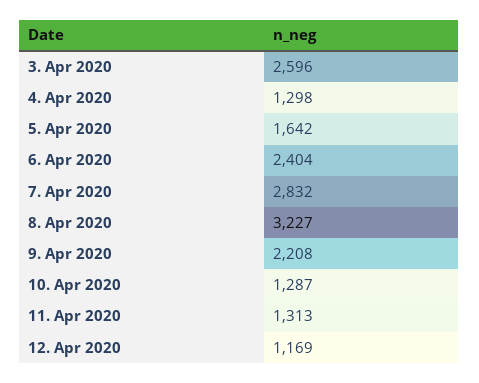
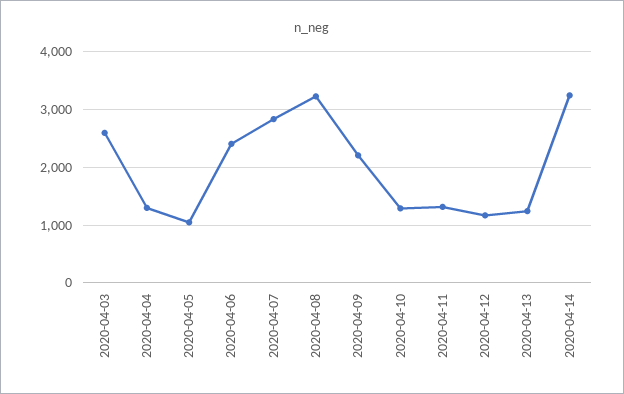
5. Apr 2020: 1642 -> 1000
2020-04-13: none -> 1200
2020-04-14: none -> 3200

